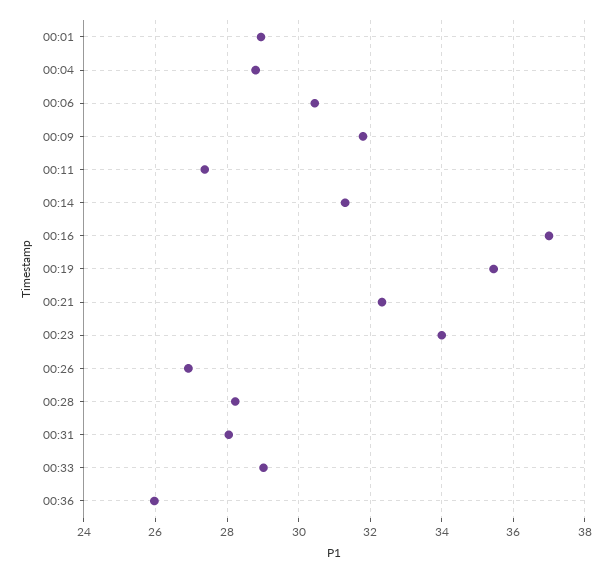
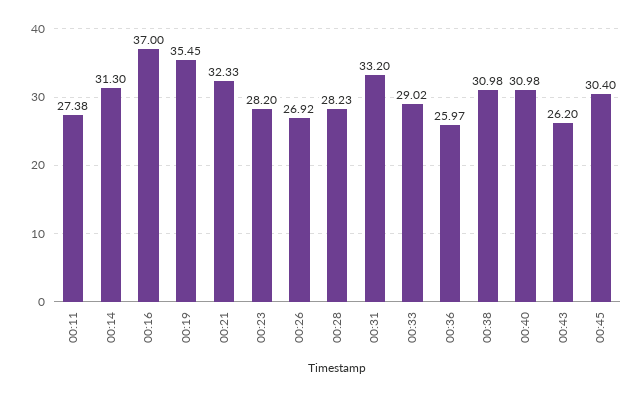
00:01: 29 -> none
00:04: 28.8 -> none
00:06: 30.4 -> none
00:09: 31.8 -> none
00:23: 34 -> 28.2
00:31: 28 -> 33.2
00:38: none -> 30.98
00:40: none -> 30.98
00:43: none -> 26.2
00:45: none -> 30.4

